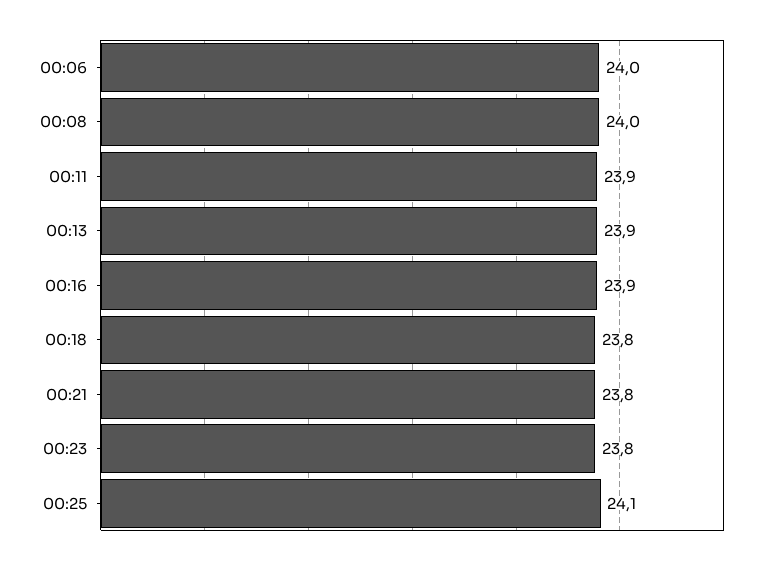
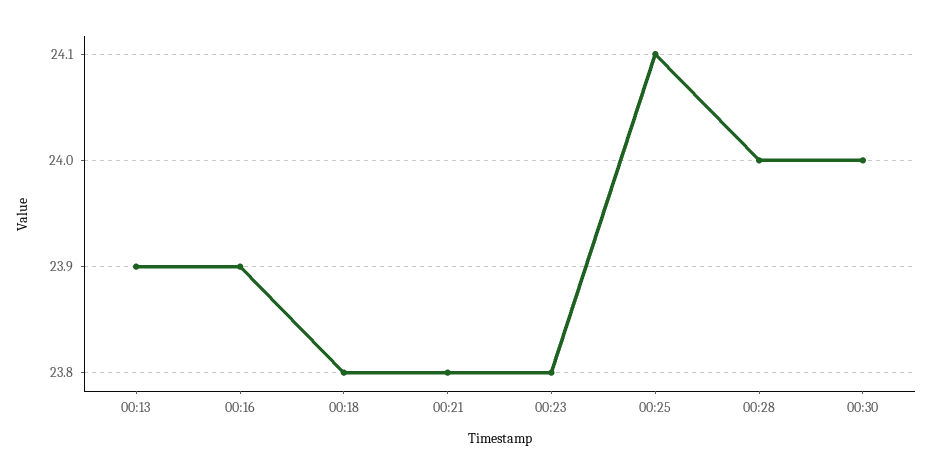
00:06: 24 -> none
00:08: 24 -> none
00:11: 23.9 -> none
00:28: none -> 24
00:30: none -> 24

